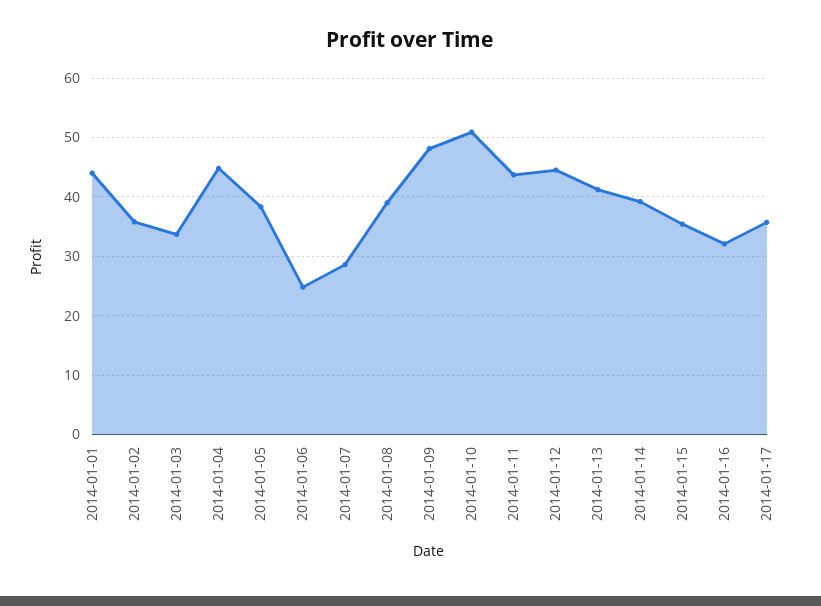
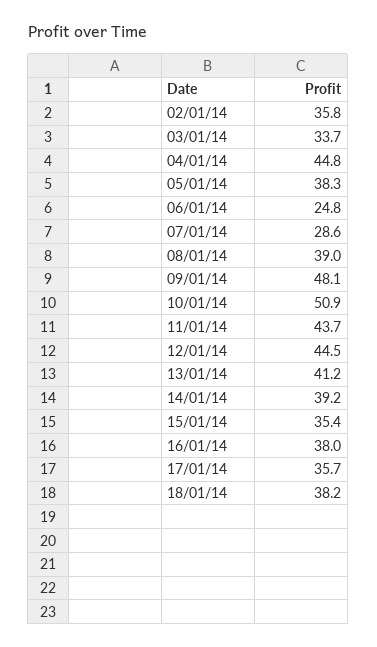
2014-01-01: 44 -> none
2014-01-16: 32 -> 38
18/01/14: none -> 38.2

